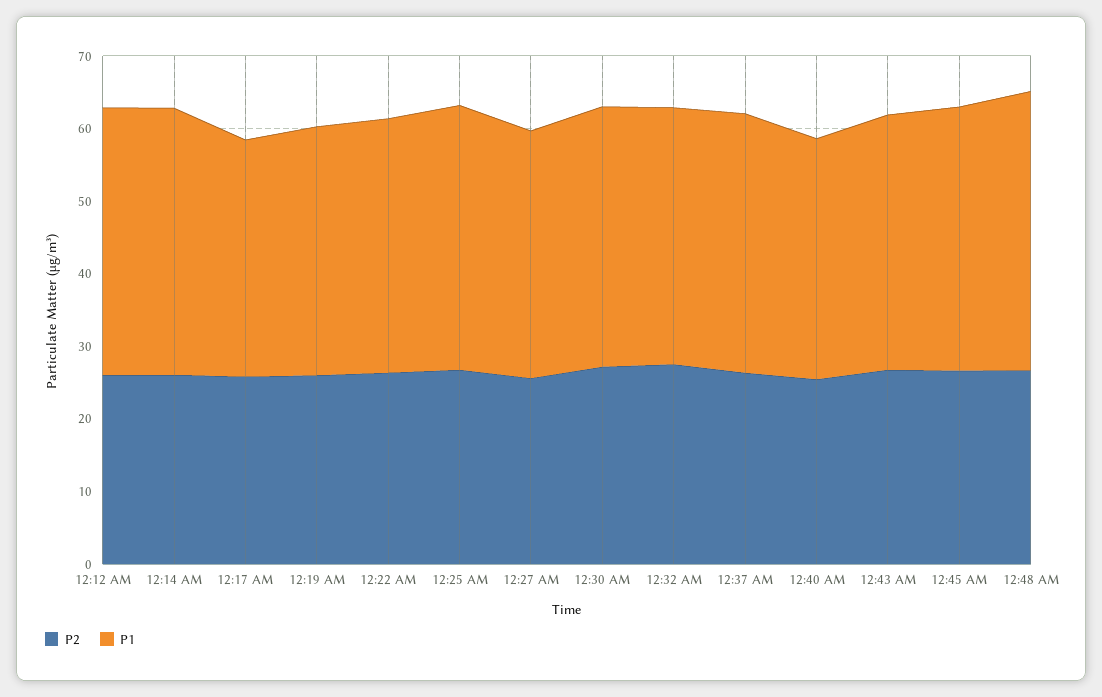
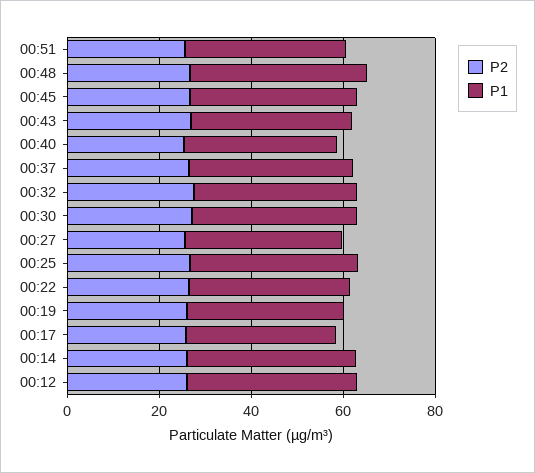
P2, 00:51: none -> 25
P1, 00:51: none -> 35

